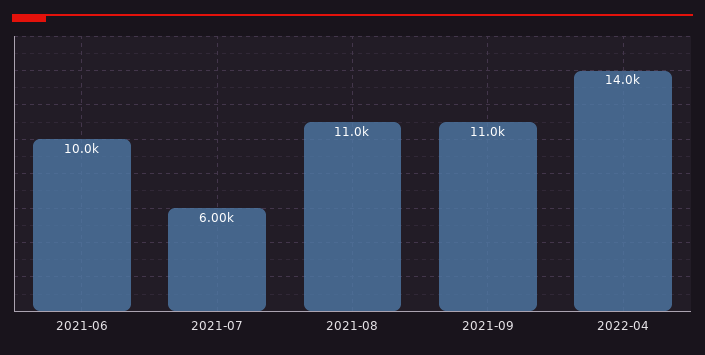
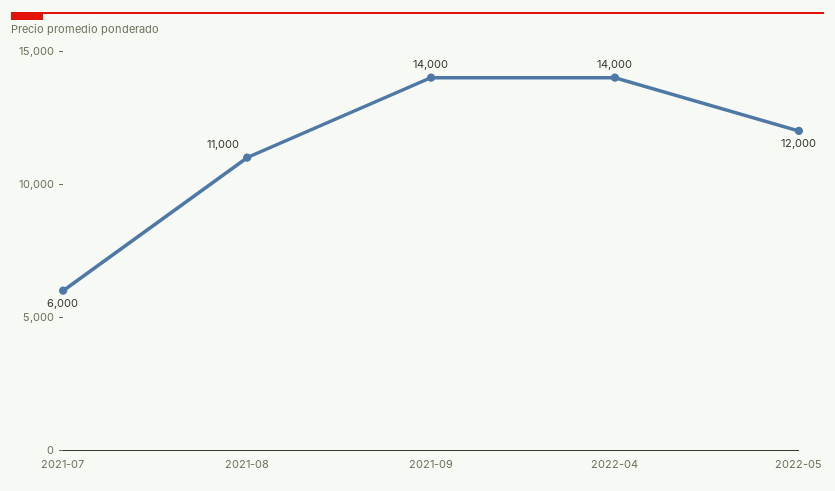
2021-06: 10000 -> none
2021-09: 11000 -> 14000
2022-05: none -> 12000

